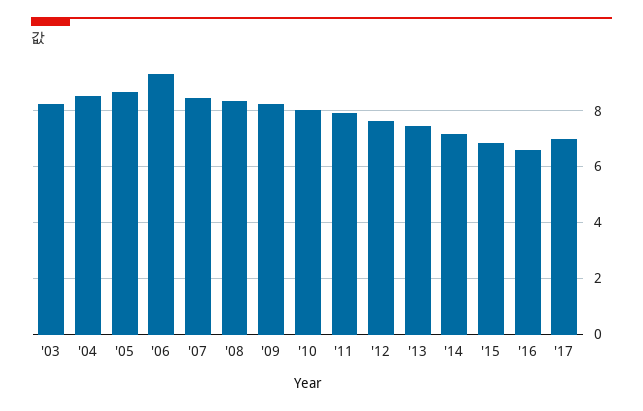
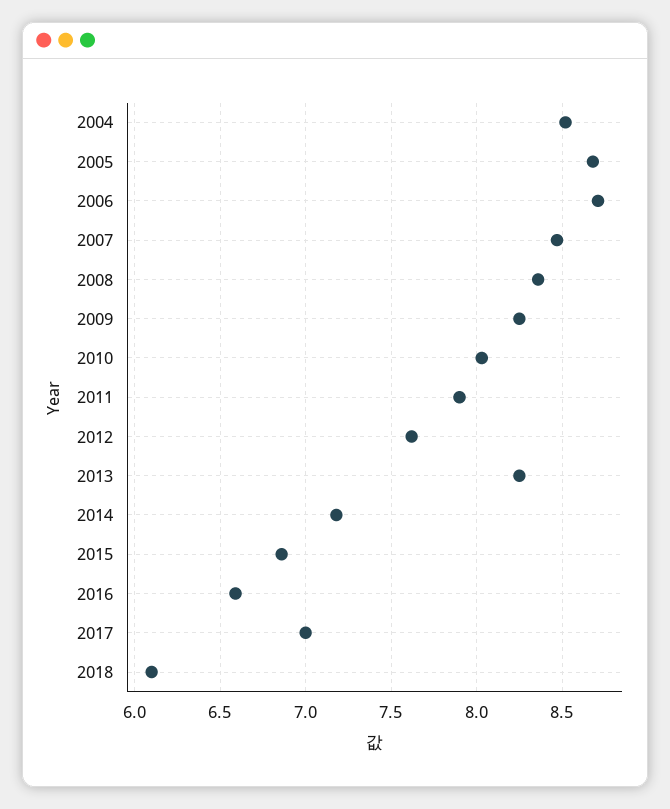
'03: 8.25 -> none
'06: 9.25 -> 8.7
'13: 7.5 -> 8.25
2018: none -> 6.1

